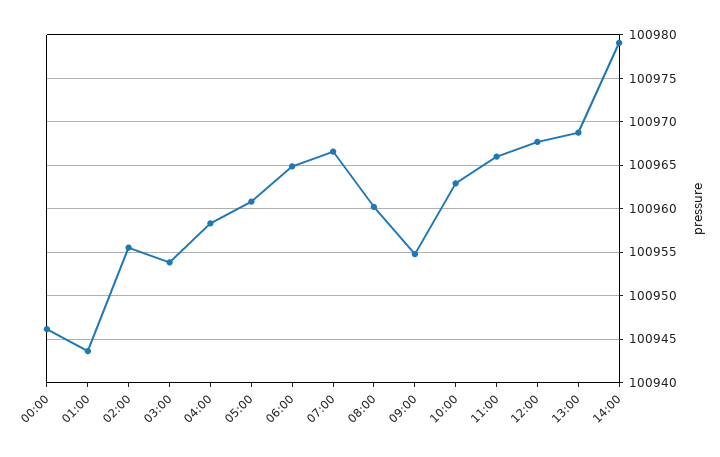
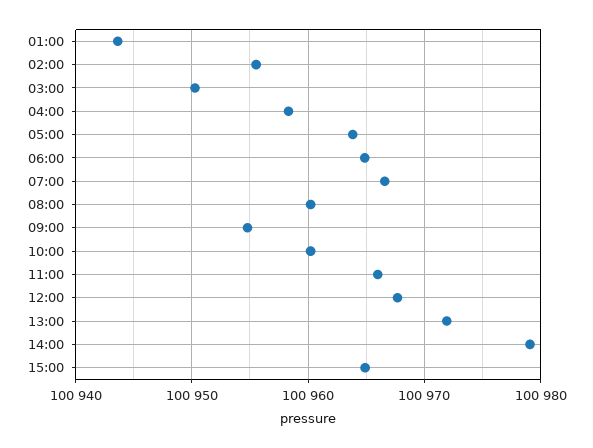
00:00: 100946 -> none
03:00: 100954 -> 100950
05:00: 100961 -> 100964
10:00: 100963 -> 100960
13:00: 100969 -> 100972
15:00: none -> 100965

